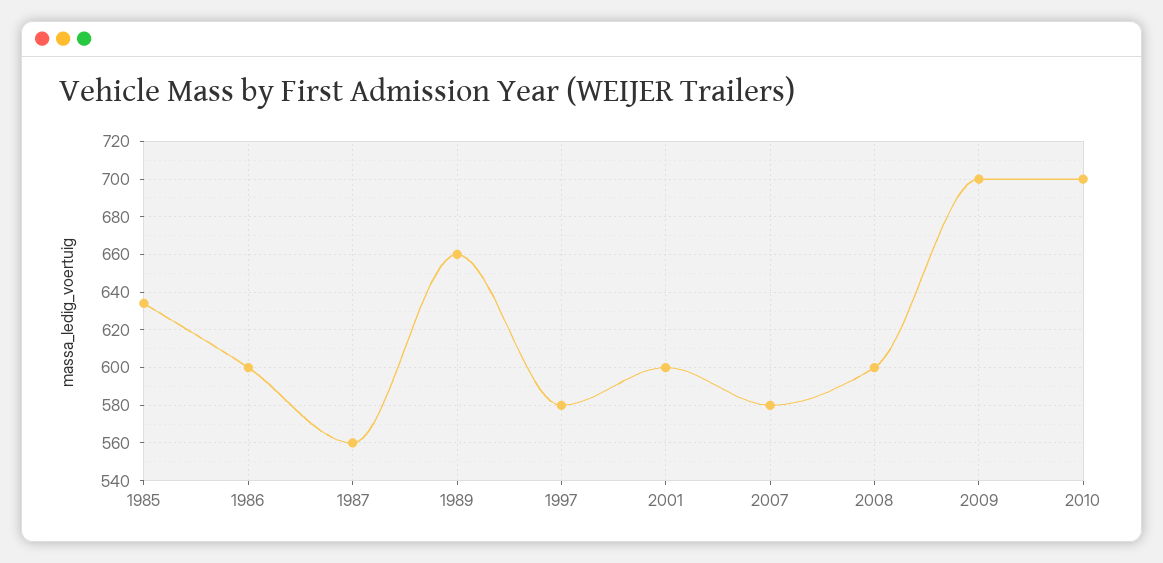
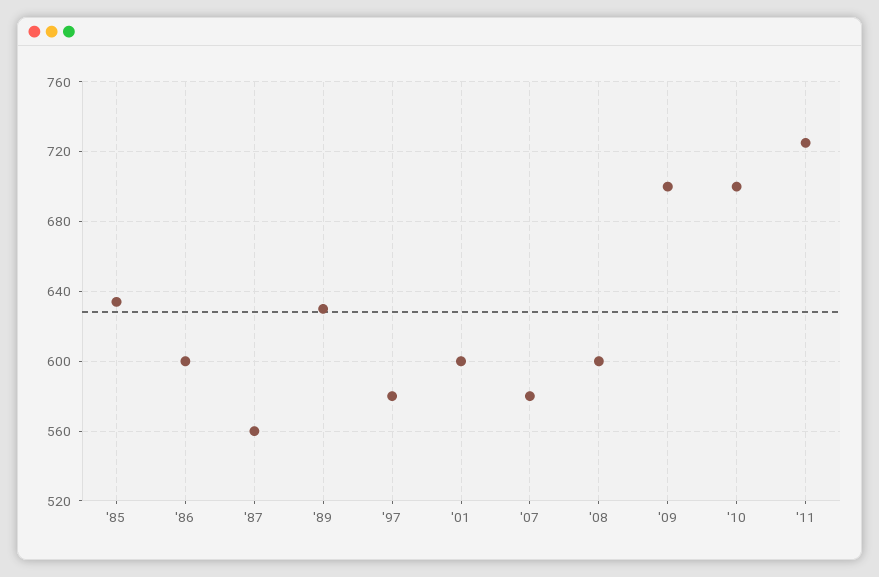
1989: 660 -> 630
'11: none -> 725

